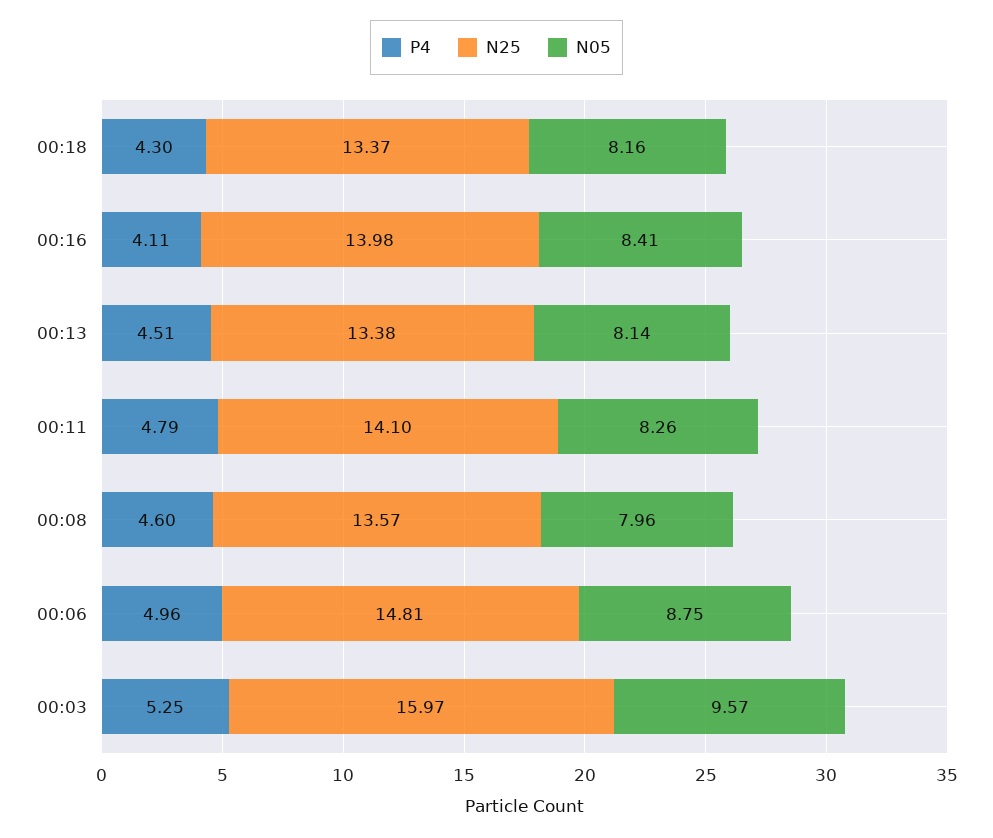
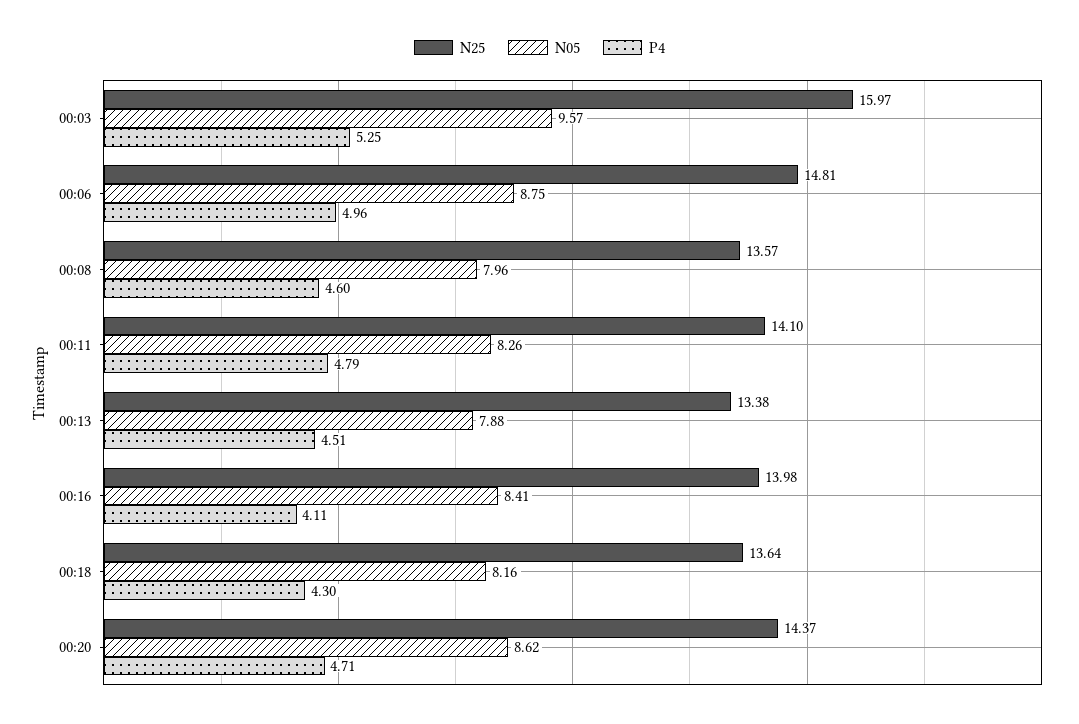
N25, 00:18: 13.37 -> 13.64
N05, 00:13: 8.14 -> 7.88
N25, 00:20: none -> 14.37
N05, 00:20: none -> 8.62
P4, 00:20: none -> 4.71

